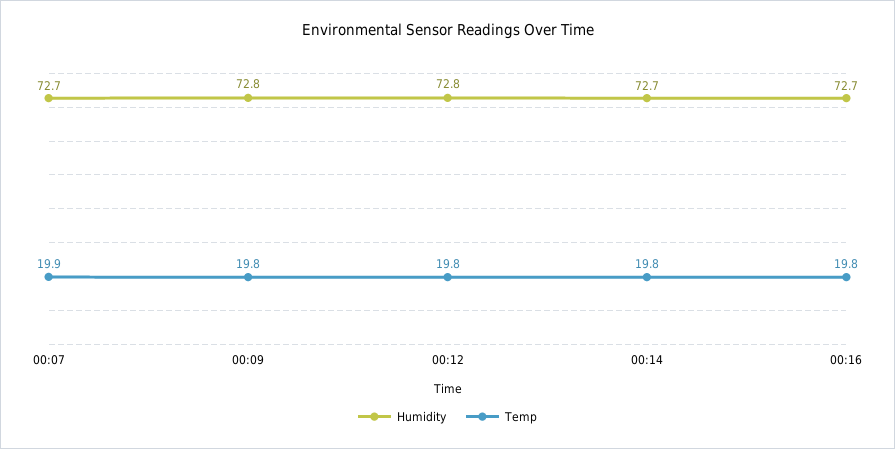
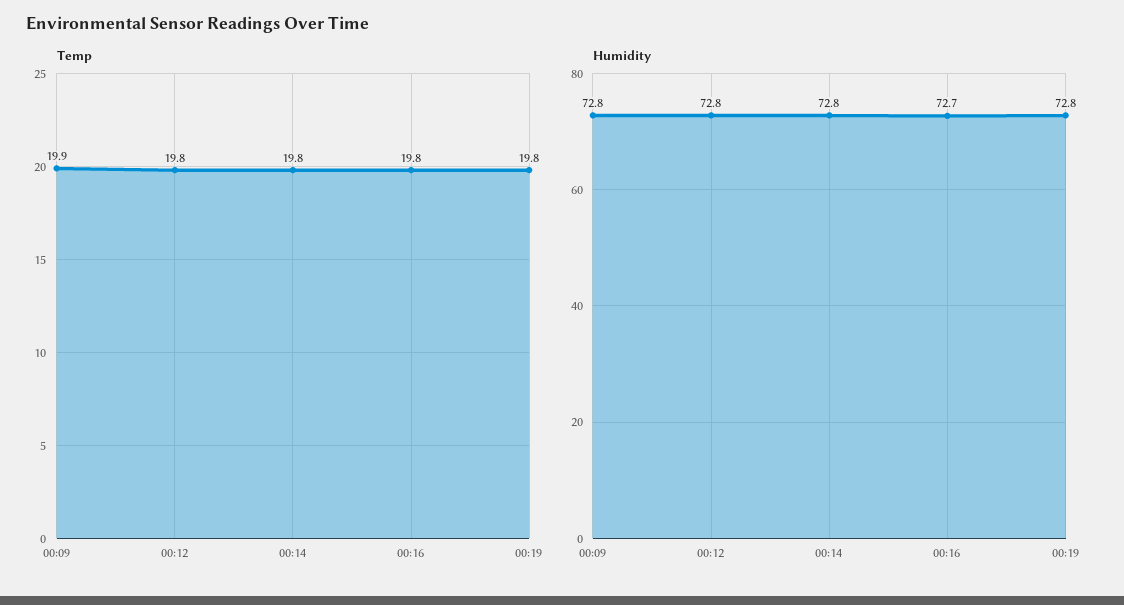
Humidity, 00:07: 72.7 -> none
Temp, 00:07: 19.9 -> none
Temp, 00:09: 19.8 -> 19.9
Humidity, 00:14: 72.7 -> 72.8
Temp, 00:19: none -> 19.8
Humidity, 00:19: none -> 72.8

